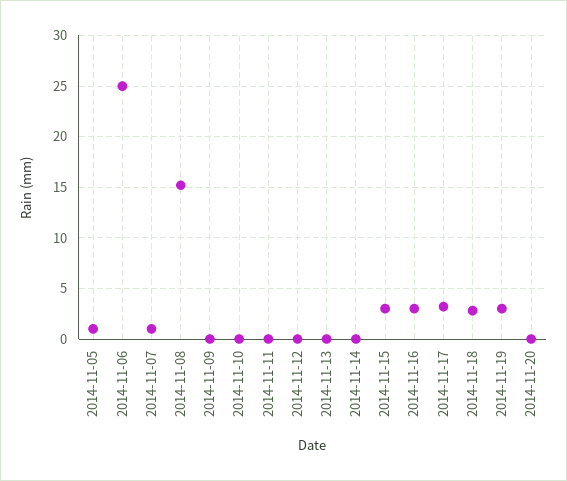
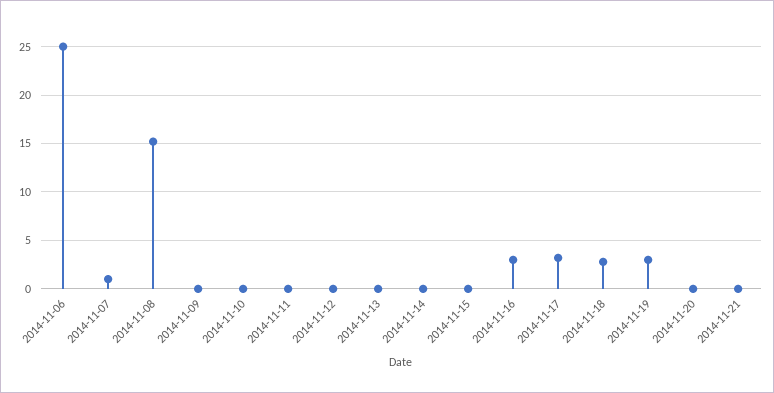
2014-11-05: 1 -> none
2014-11-15: 3 -> 0
2014-11-21: none -> 0

